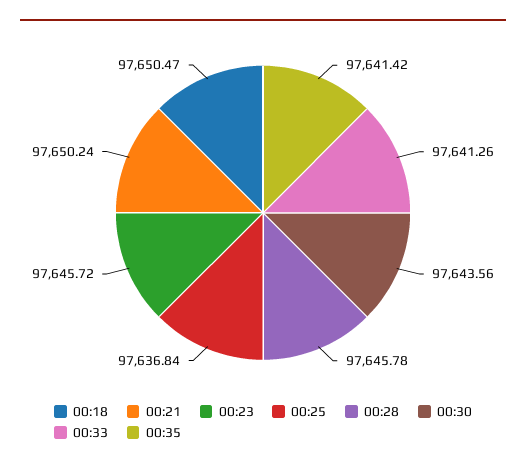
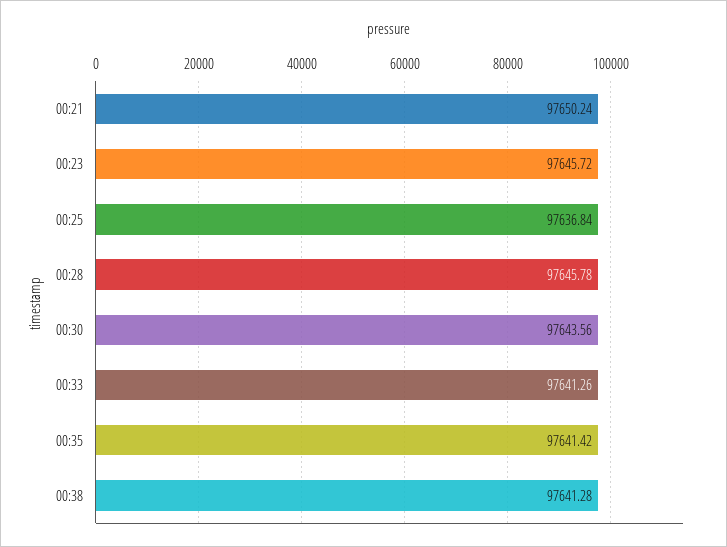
00:18: 97650.47 -> none
00:38: none -> 97641.28

